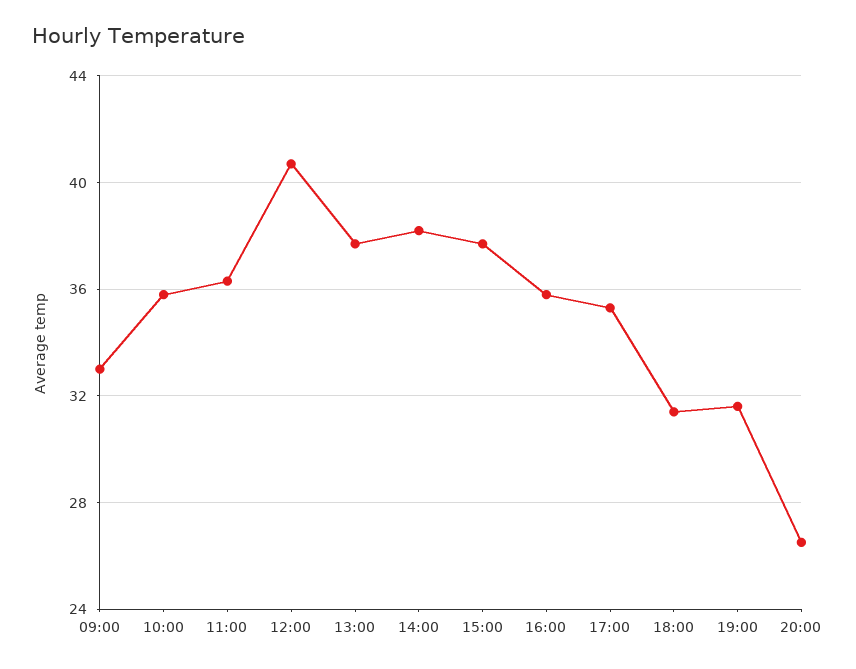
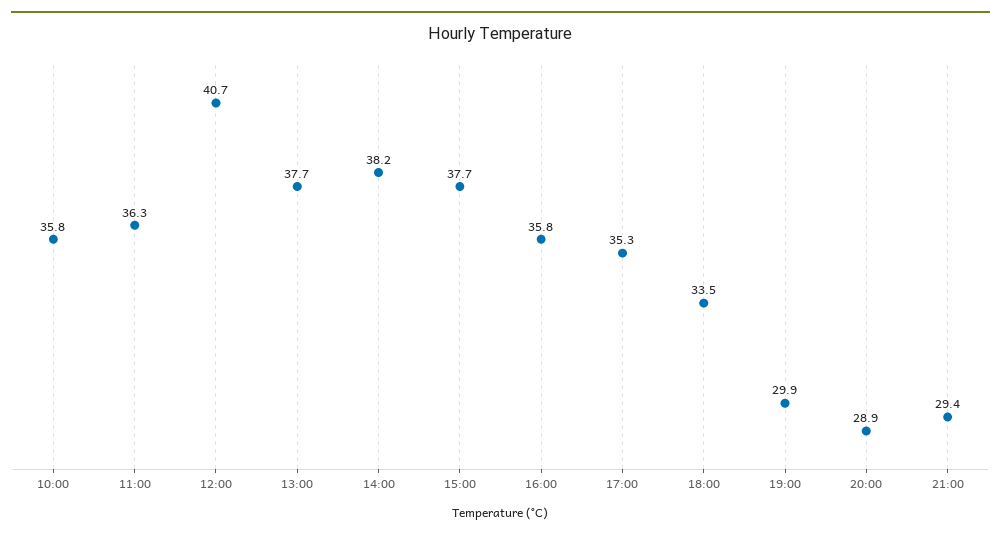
09:00: 33 -> none
18:00: 31.5 -> 33.5
19:00: 31.5 -> 29.9
20:00: 26.5 -> 28.9
21:00: none -> 29.4

